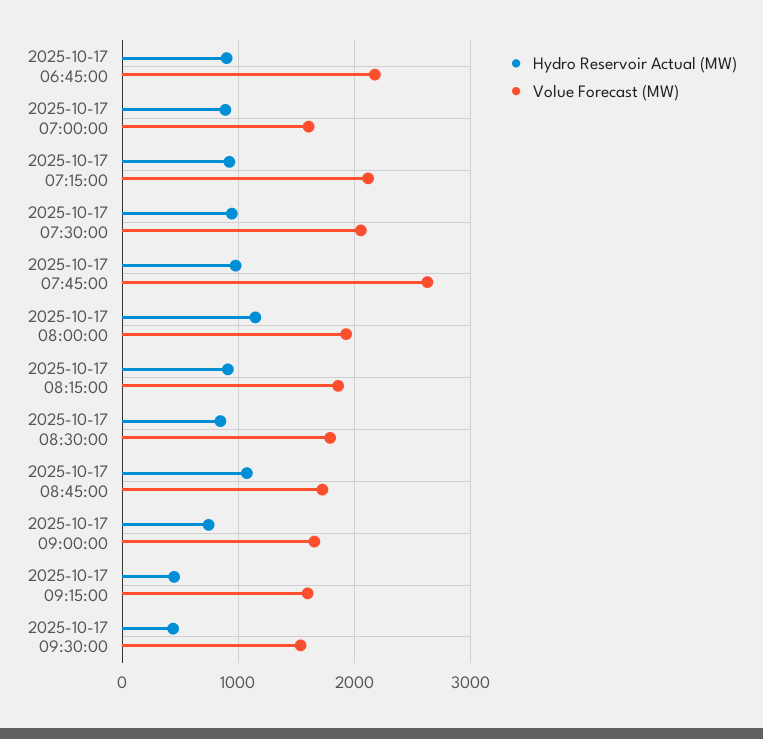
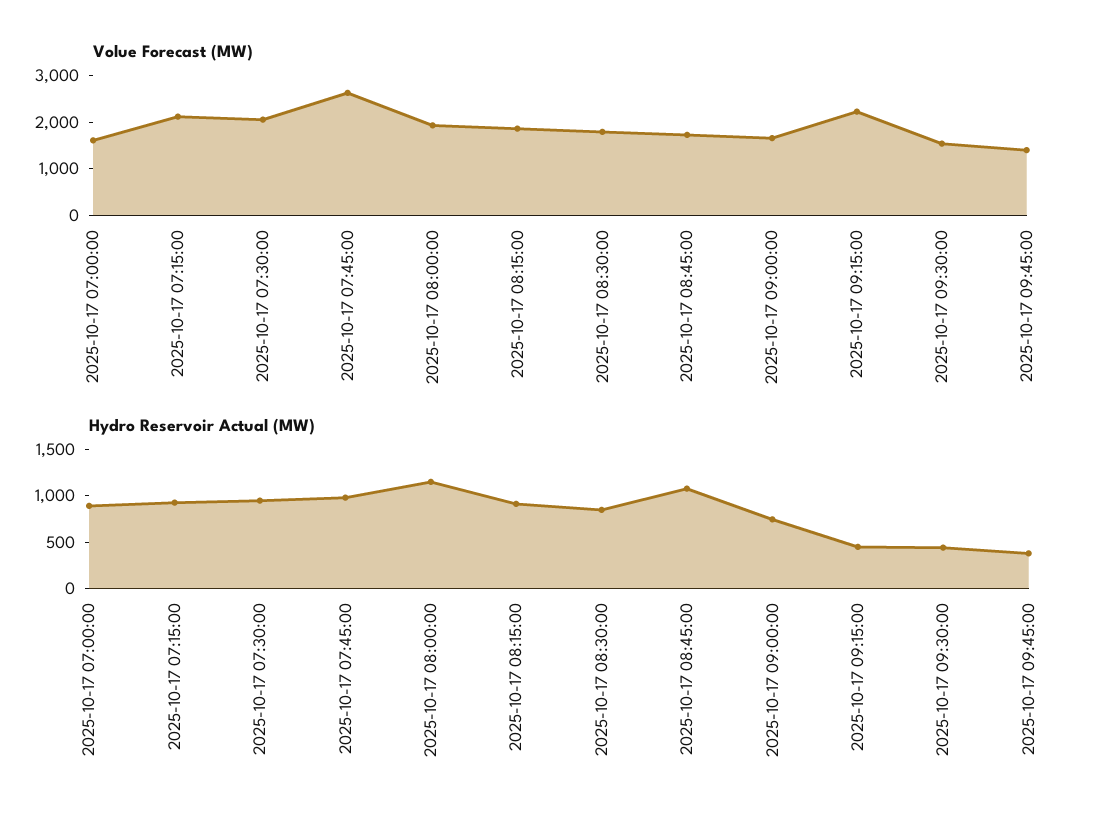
Hydro Reservoir Actual (MW), 2025-10-17 06:45:00: 900 -> none
Volue Forecast (MW), 2025-10-17 06:45:00: 2200 -> none
Volue Forecast (MW), 2025-10-17 09:15:00: 1600 -> 2200
Volue Forecast (MW), 2025-10-17 09:45:00: none -> 1400
Hydro Reservoir Actual (MW), 2025-10-17 09:45:00: none -> 400

